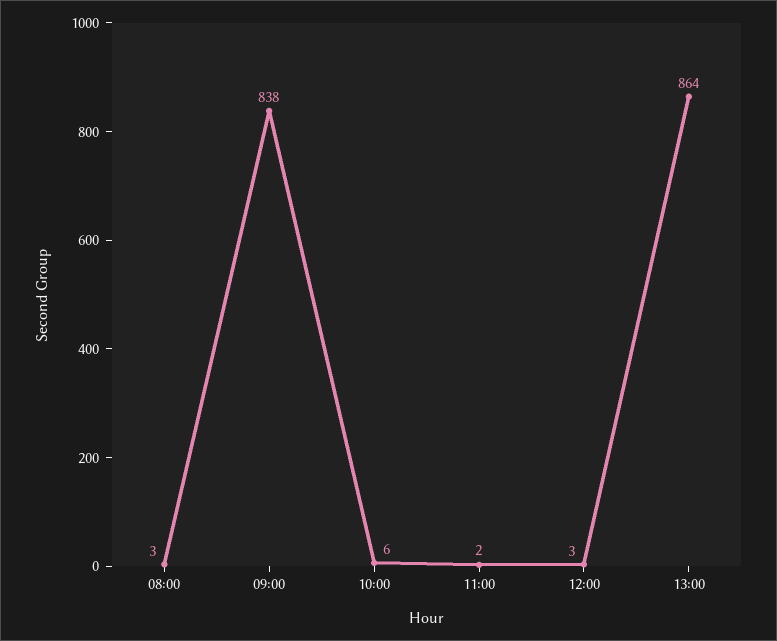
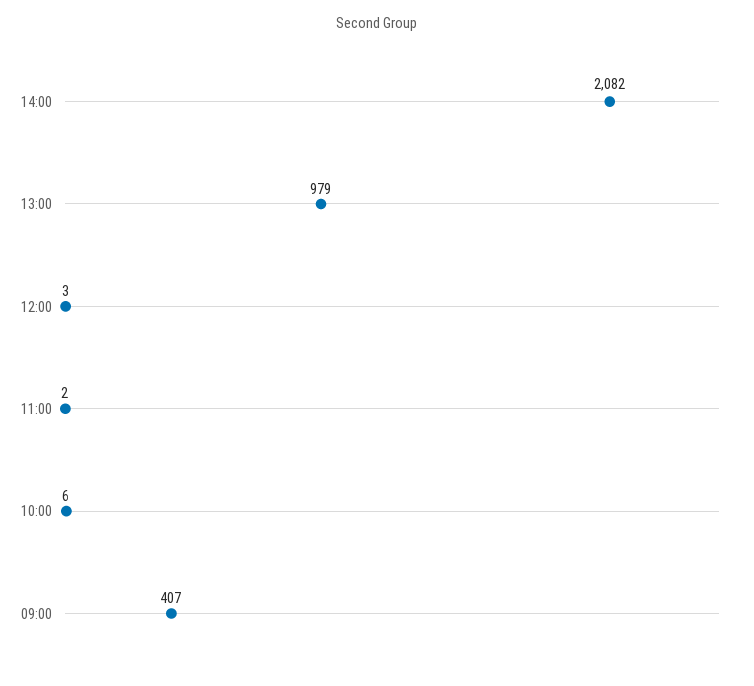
08:00: 3 -> none
09:00: 838 -> 407
13:00: 864 -> 979
14:00: none -> 2082

